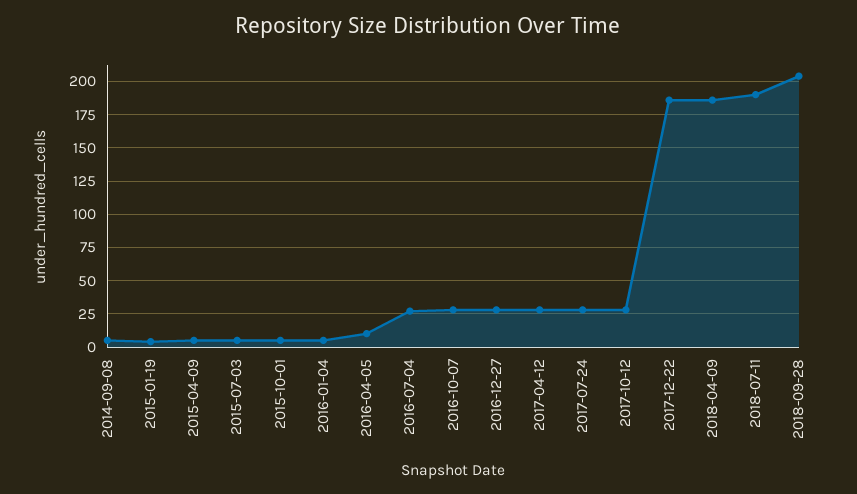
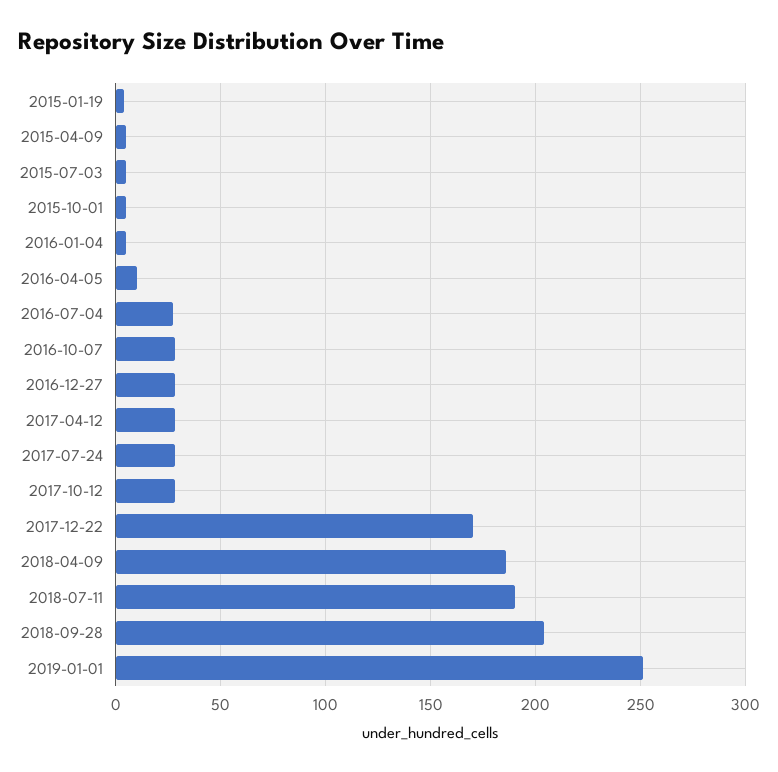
2014-09-08: 5 -> none
2017-12-22: 185 -> 170
2019-01-01: none -> 250

